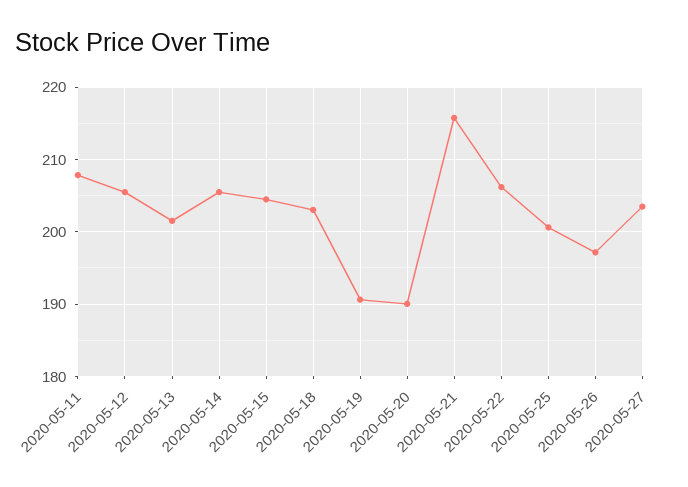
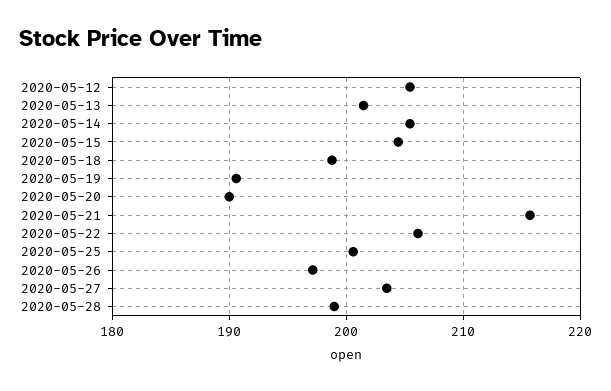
2020-05-11: 208 -> none
2020-05-18: 203 -> 199
2020-05-28: none -> 199

